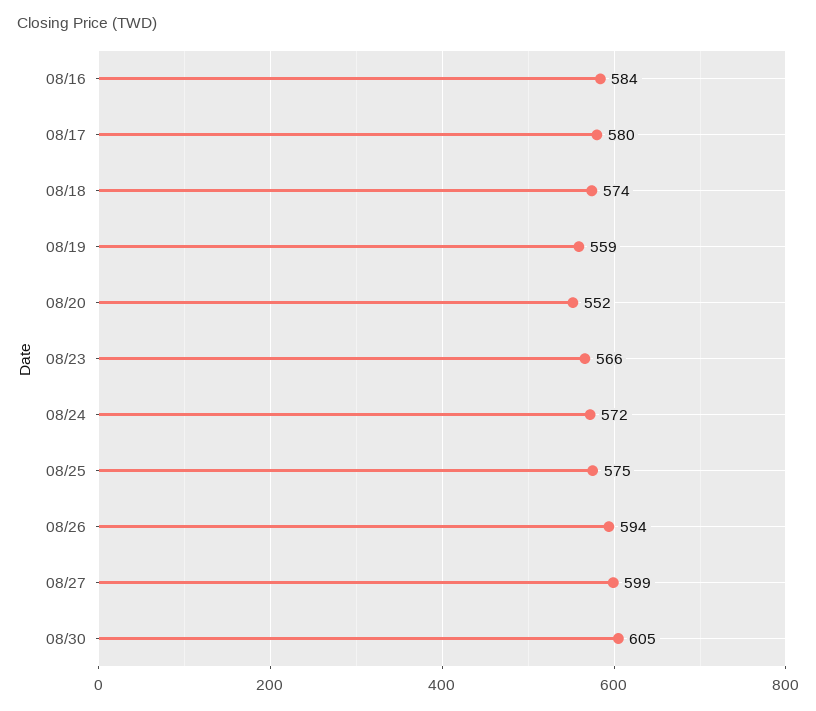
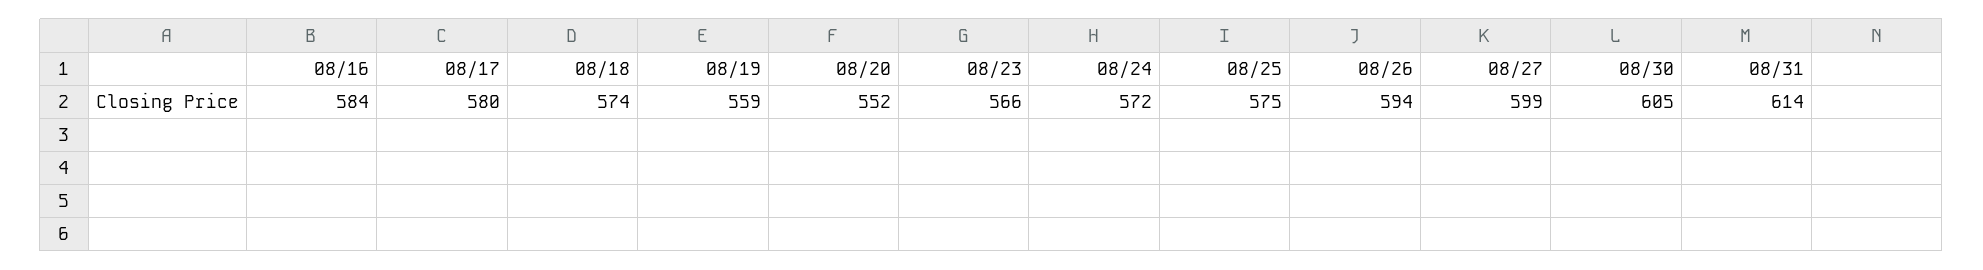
08/31: none -> 614

